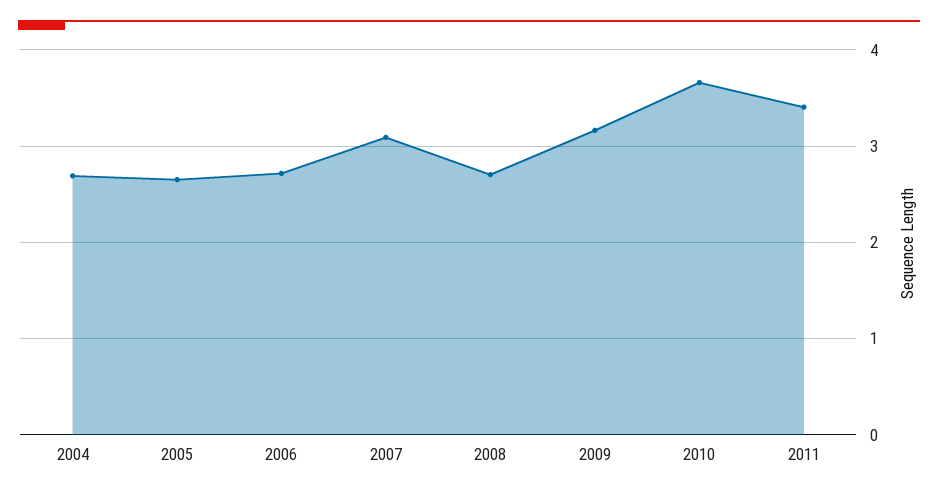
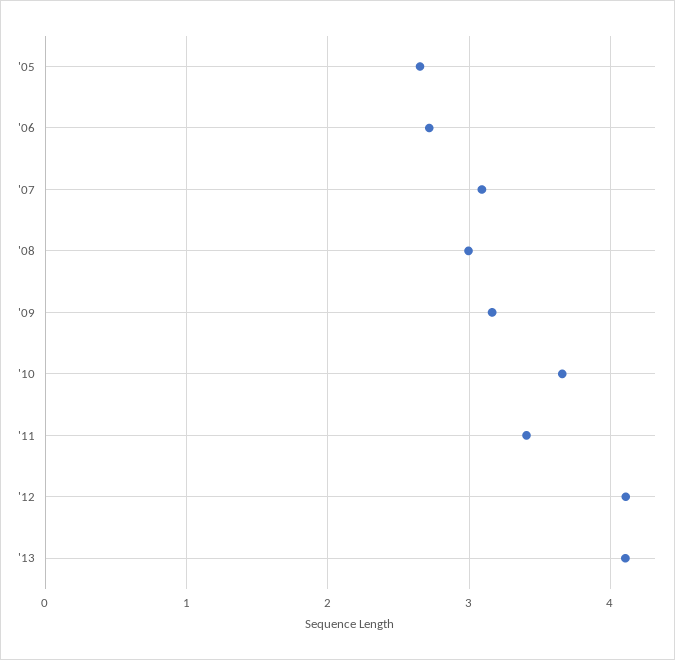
2004: 2.7 -> none
2008: 2.7 -> 3
'12: none -> 4.1
'13: none -> 4.1

